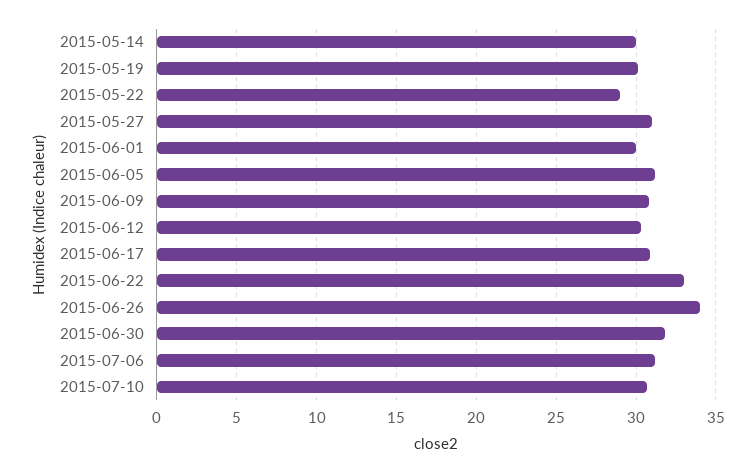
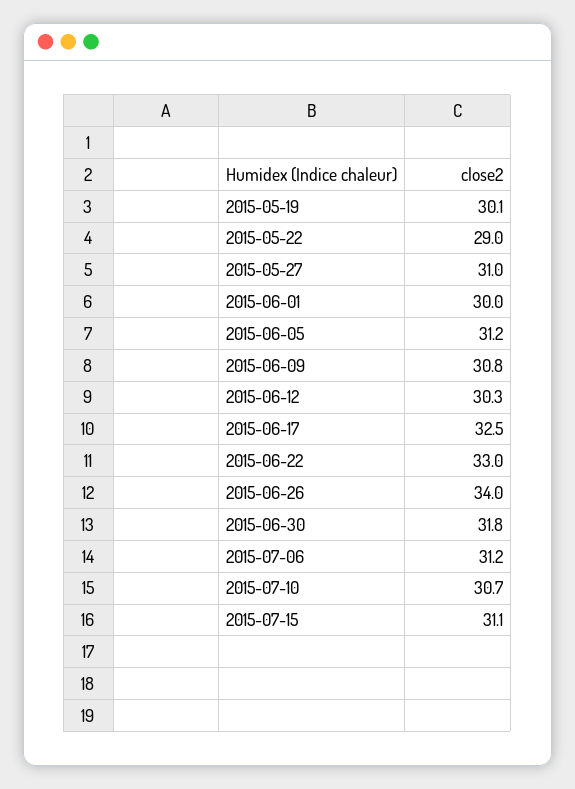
2015-05-14: 30 -> none
2015-06-17: 31 -> 32.5
2015-07-15: none -> 31.1

